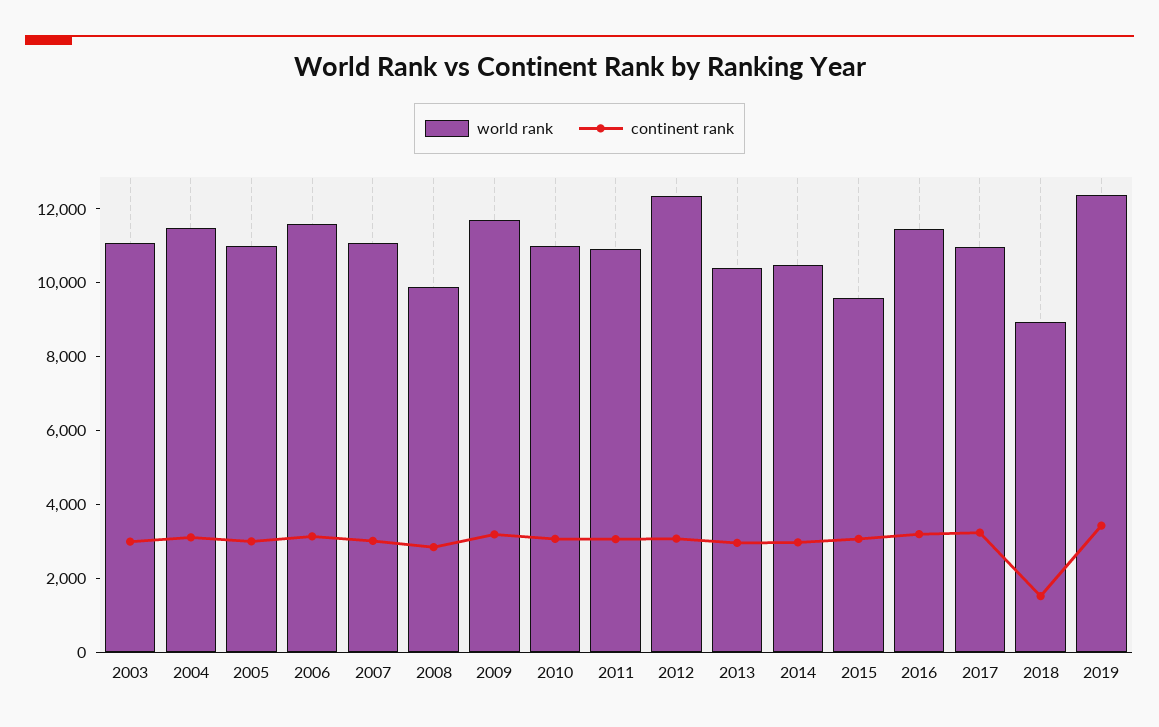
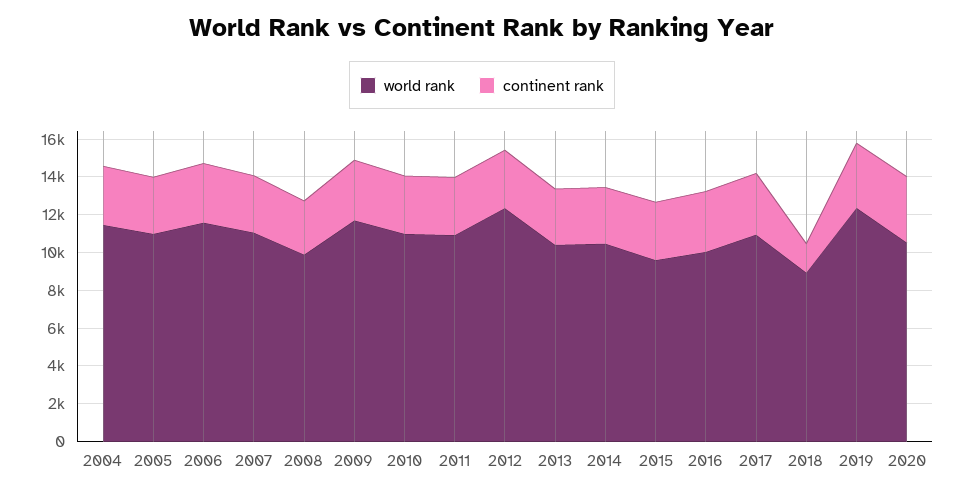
world rank, 2003: 11000 -> none
continent rank, 2003: 3000 -> none
world rank, 2016: 11500 -> 10000
world rank, 2020: none -> 10500
continent rank, 2020: none -> 3500

